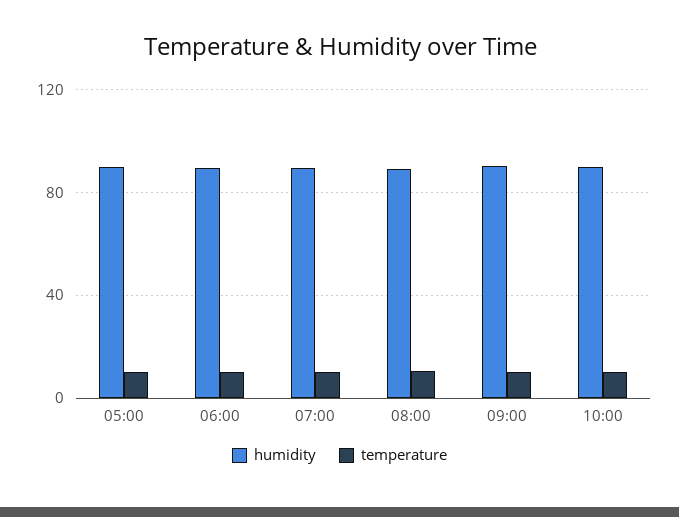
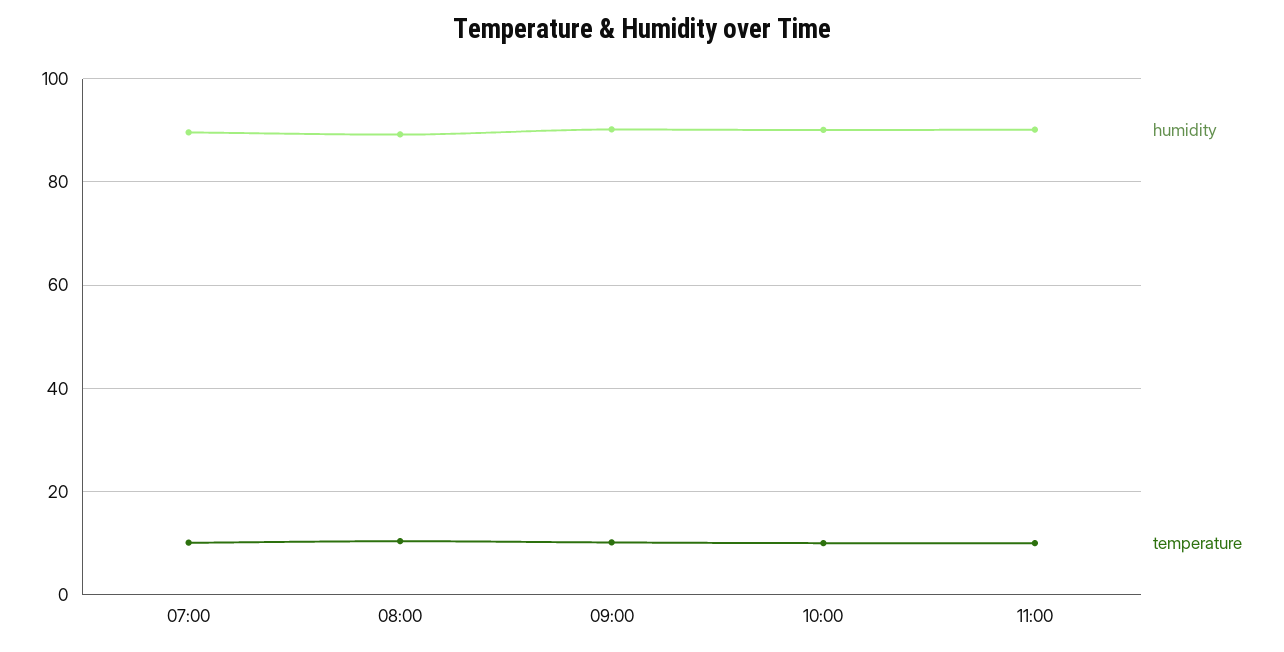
humidity, 05:00: 90 -> none
temperature, 05:00: 10 -> none
humidity, 06:00: 90 -> none
temperature, 06:00: 10 -> none
humidity, 11:00: none -> 90
temperature, 11:00: none -> 10

